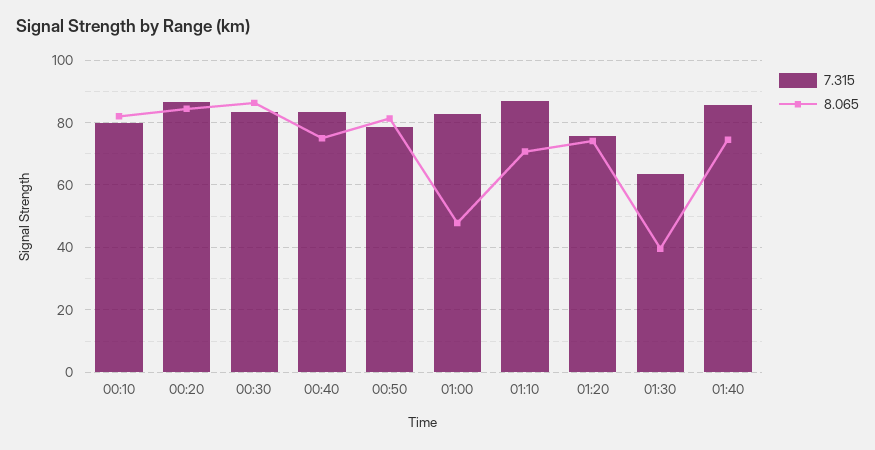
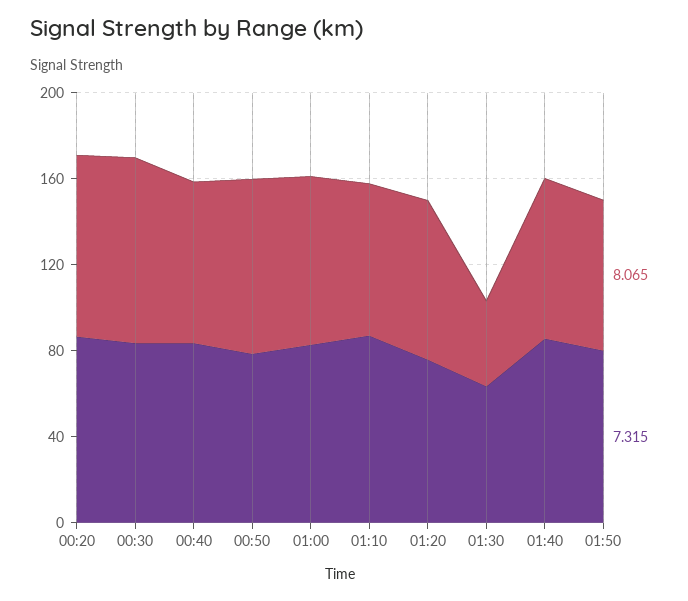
7.315, 00:10: 80 -> none
8.065, 00:10: 82 -> none
8.065, 01:00: 48 -> 80
8.065, 01:50: none -> 70
7.315, 01:50: none -> 80

